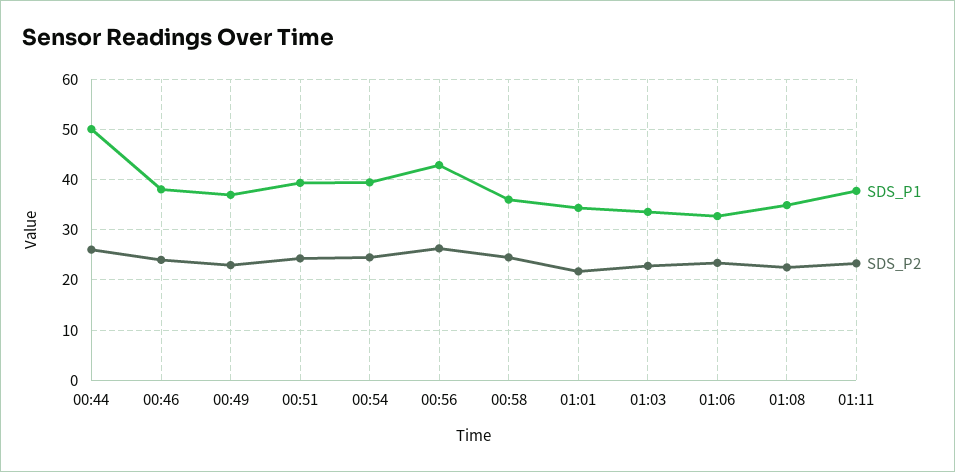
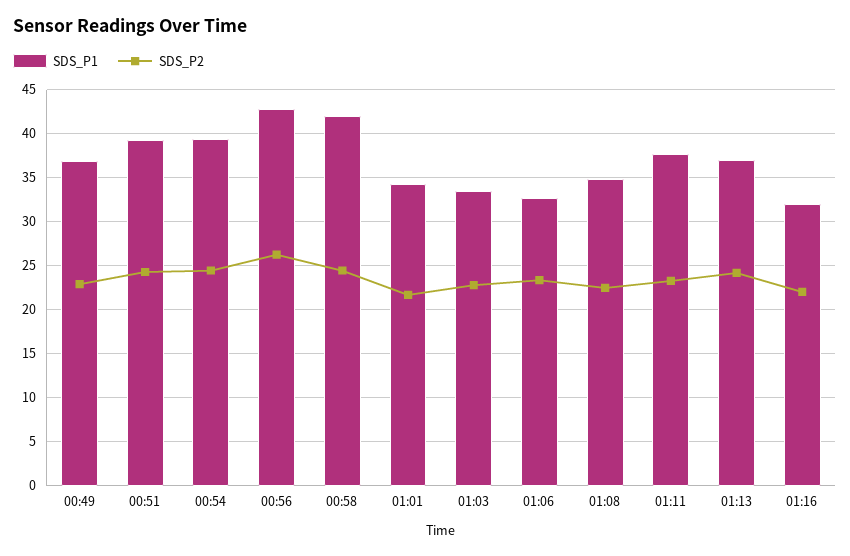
SDS_P1, 00:44: 50 -> none
SDS_P2, 00:44: 26 -> none
SDS_P1, 00:46: 38 -> none
SDS_P2, 00:46: 24 -> none
SDS_P1, 00:58: 36 -> 42
SDS_P1, 01:13: none -> 37
SDS_P2, 01:13: none -> 24
SDS_P1, 01:16: none -> 32
SDS_P2, 01:16: none -> 22

